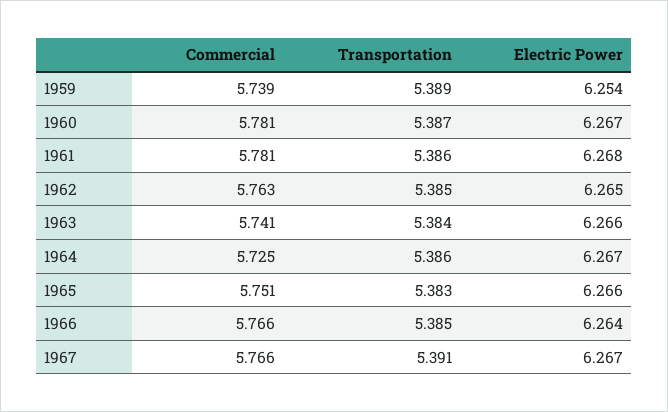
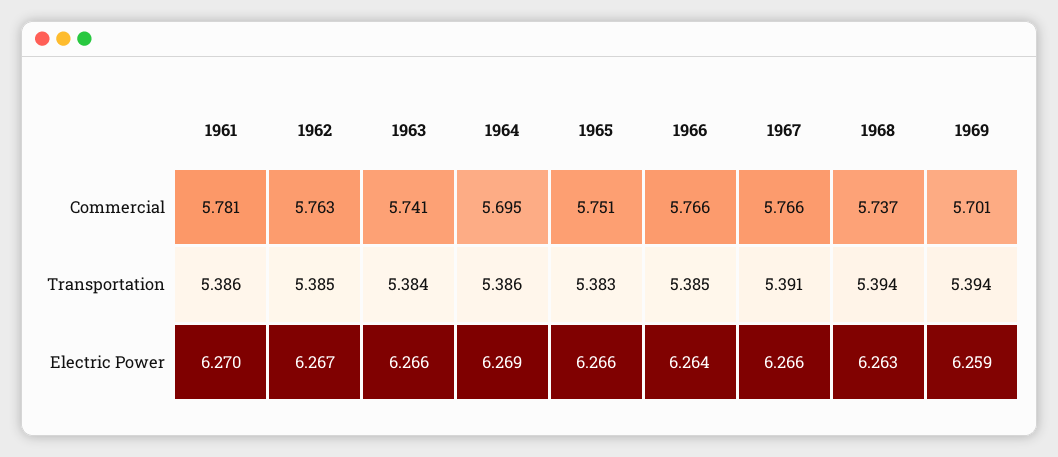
Commercial, 1959: 5.739 -> none
Transportation, 1959: 5.389 -> none
Electric Power, 1959: 6.254 -> none
Commercial, 1960: 5.781 -> none
Transportation, 1960: 5.387 -> none
Electric Power, 1960: 6.267 -> none
Electric Power, 1961: 6.268 -> 6.27
Electric Power, 1962: 6.265 -> 6.267
Commercial, 1964: 5.725 -> 5.695
Electric Power, 1964: 6.267 -> 6.269
Electric Power, 1967: 6.267 -> 6.266
Commercial, 1968: none -> 5.737
Commercial, 1969: none -> 5.701
Transportation, 1968: none -> 5.394
Transportation, 1969: none -> 5.394
Electric Power, 1968: none -> 6.263
Electric Power, 1969: none -> 6.259

